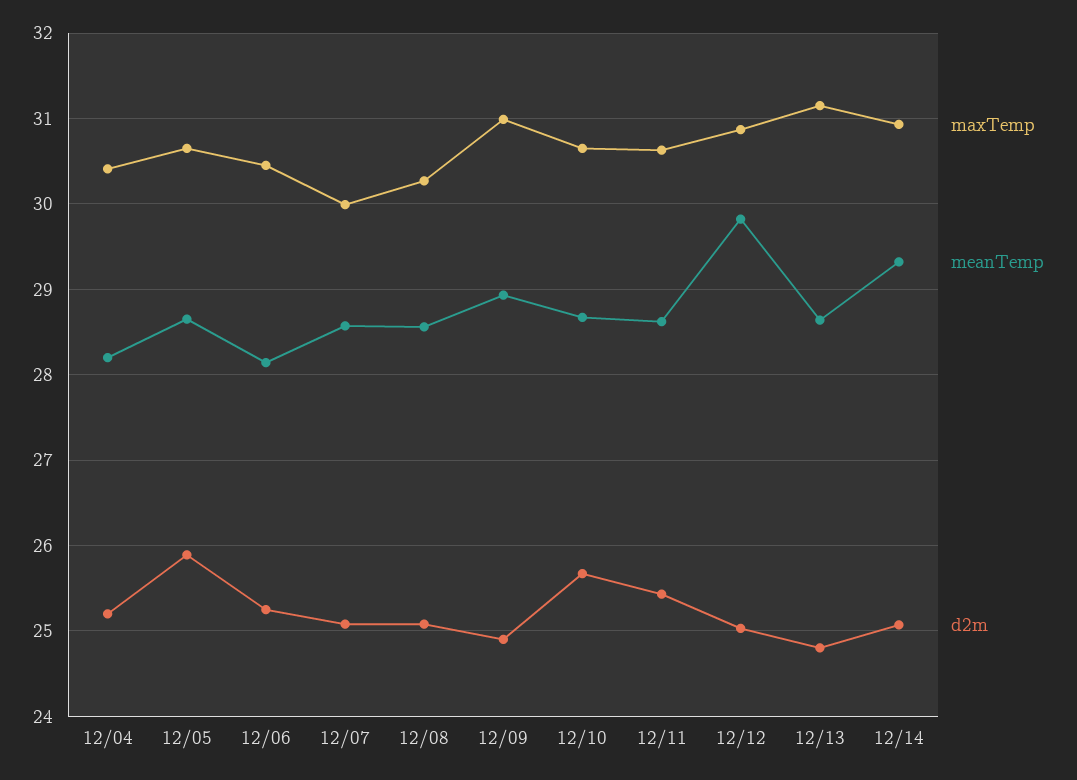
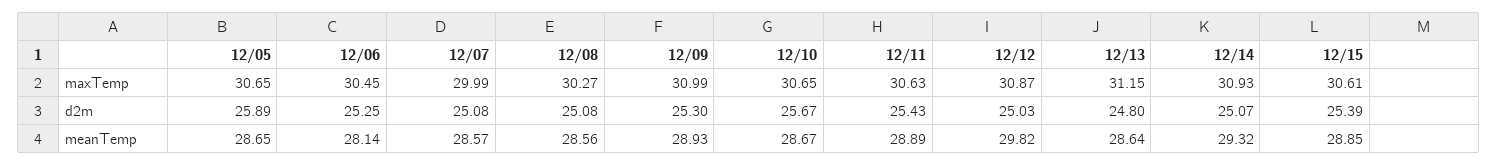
maxTemp, 12/04: 30.4 -> none
meanTemp, 12/04: 28.2 -> none
d2m, 12/04: 25.2 -> none
d2m, 12/09: 24.9 -> 25.3
meanTemp, 12/11: 28.6 -> 28.89
maxTemp, 12/15: none -> 30.61
d2m, 12/15: none -> 25.39
meanTemp, 12/15: none -> 28.85

